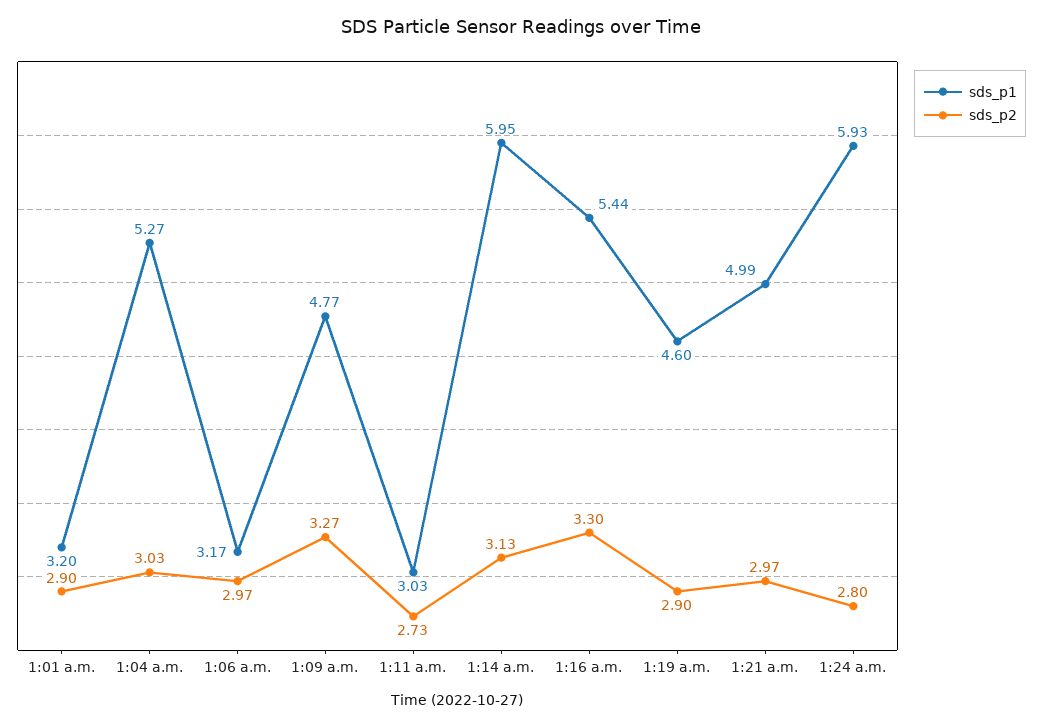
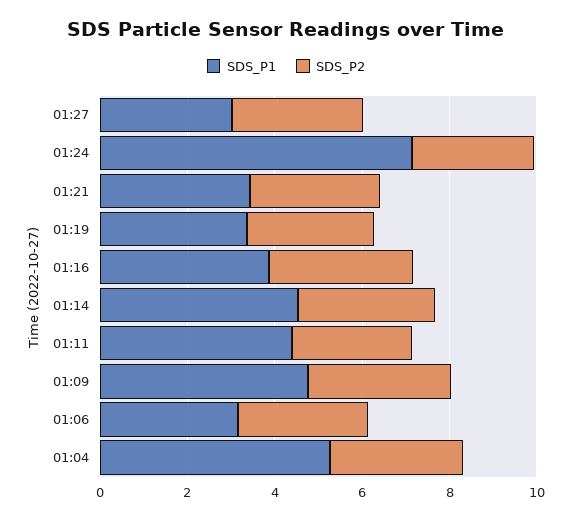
sds_p1, 1:01 a.m.: 3.2 -> none
sds_p2, 1:01 a.m.: 2.9 -> none
sds_p1, 1:11 a.m.: 3.03 -> 4.5
sds_p1, 1:14 a.m.: 5.95 -> 4.5
sds_p1, 1:16 a.m.: 5.44 -> 4
sds_p1, 1:19 a.m.: 4.6 -> 3.5
sds_p1, 1:21 a.m.: 4.99 -> 3.5
sds_p1, 1:24 a.m.: 5.93 -> 7
sds_p1, 01:27: none -> 3
sds_p2, 01:27: none -> 3

